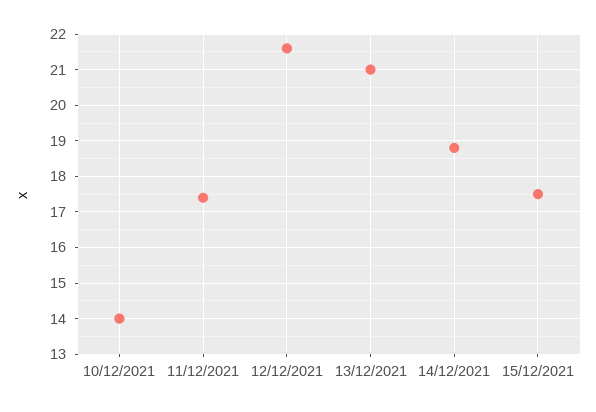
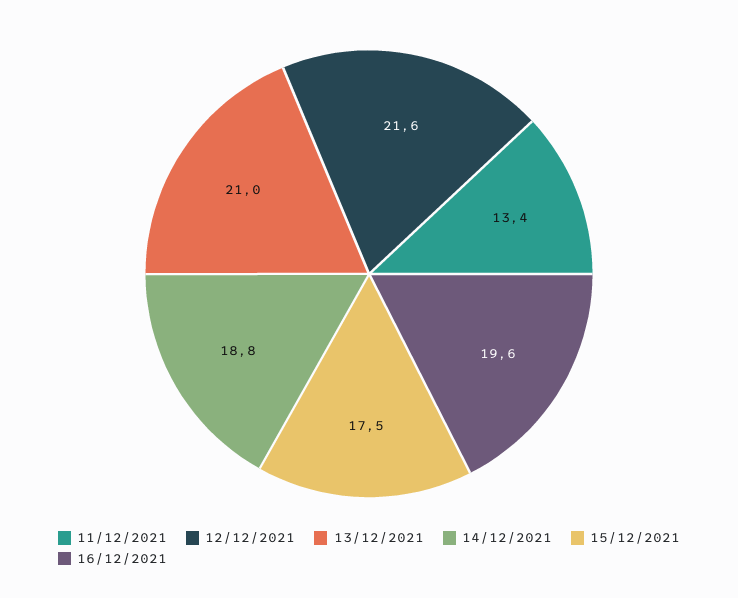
10/12/2021: 14 -> none
11/12/2021: 17.5 -> 13.4
16/12/2021: none -> 19.6

